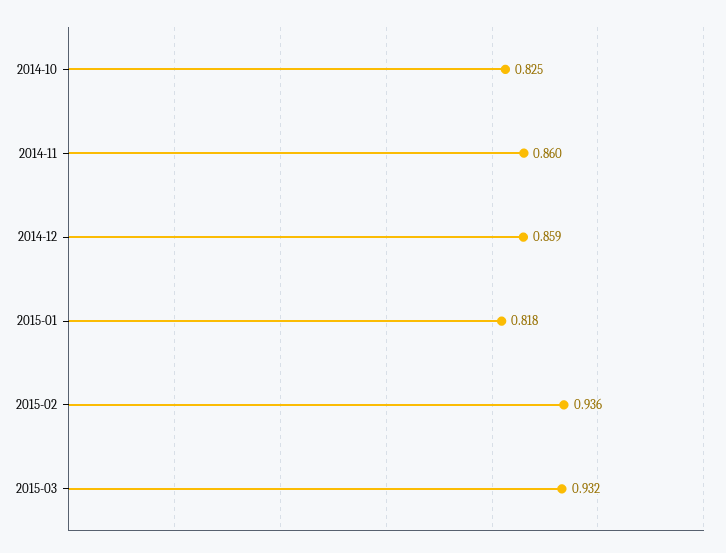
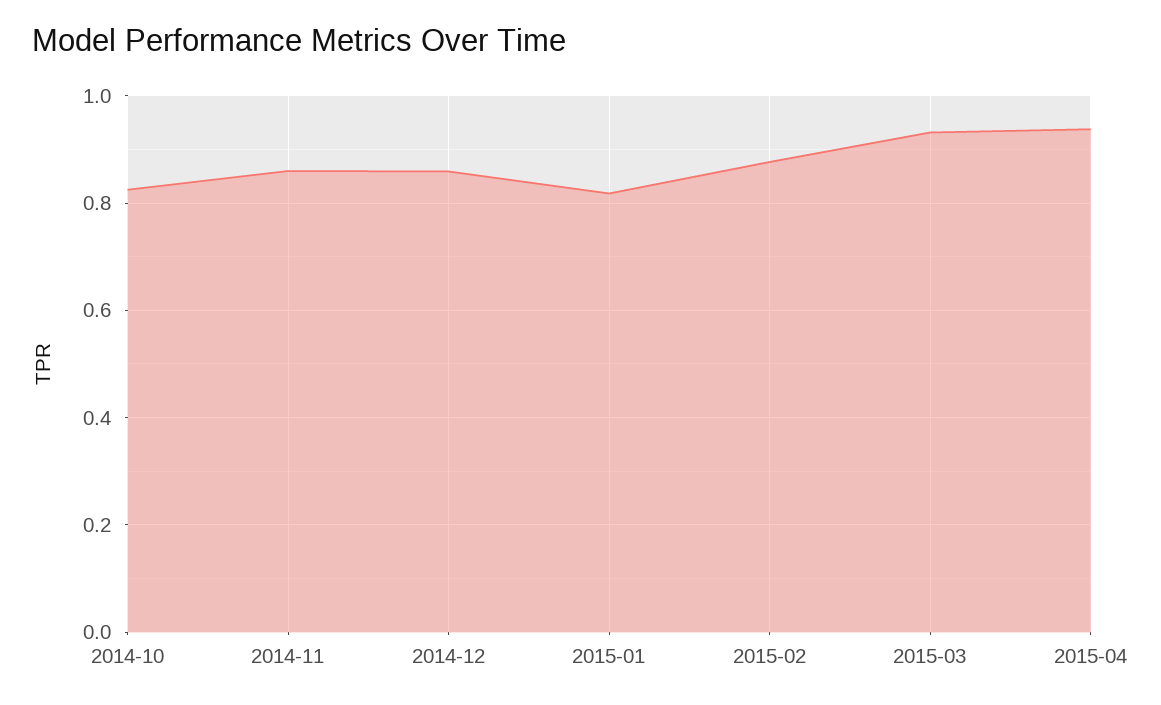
2015-02: 0.936 -> 0.88
2015-04: none -> 0.94

